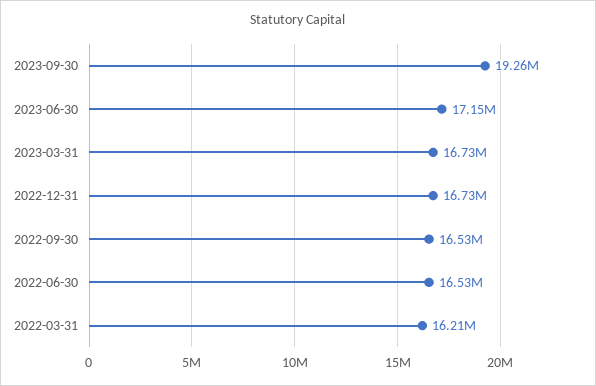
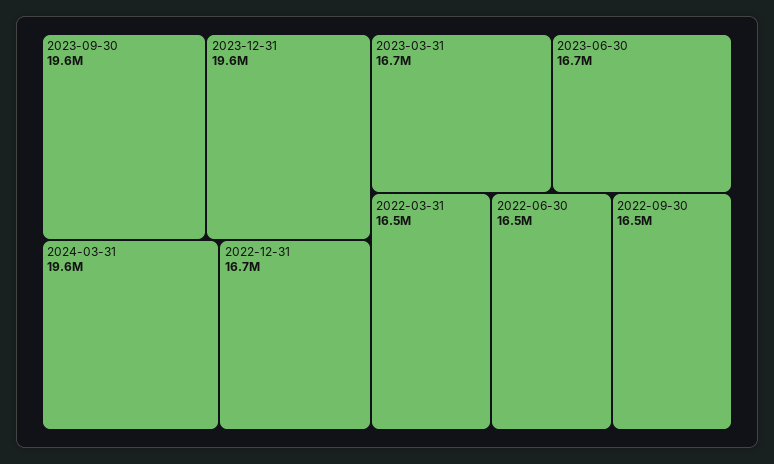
2023-09-30: 19260000 -> 19600000
2023-06-30: 17150000 -> 16700000
2022-03-31: 16210000 -> 16500000
2023-12-31: none -> 19600000
2024-03-31: none -> 19600000

